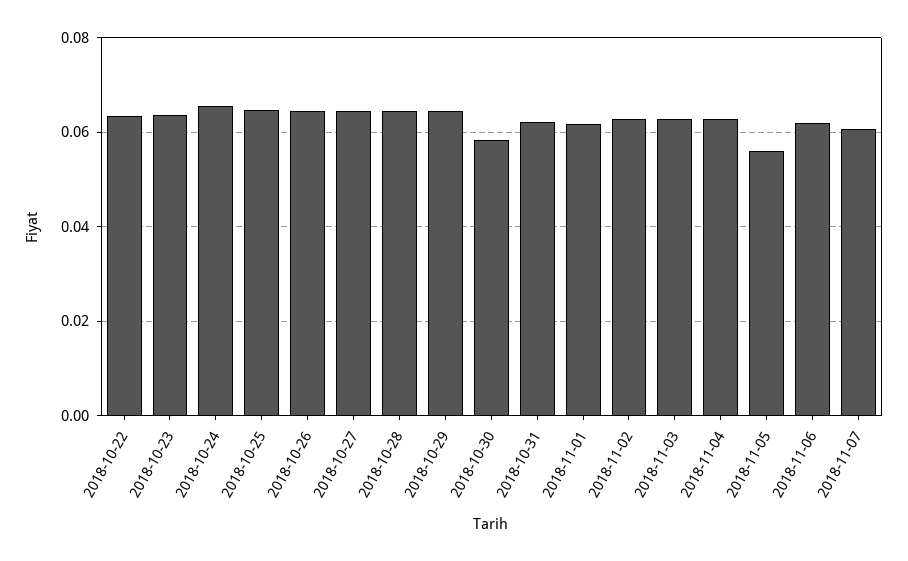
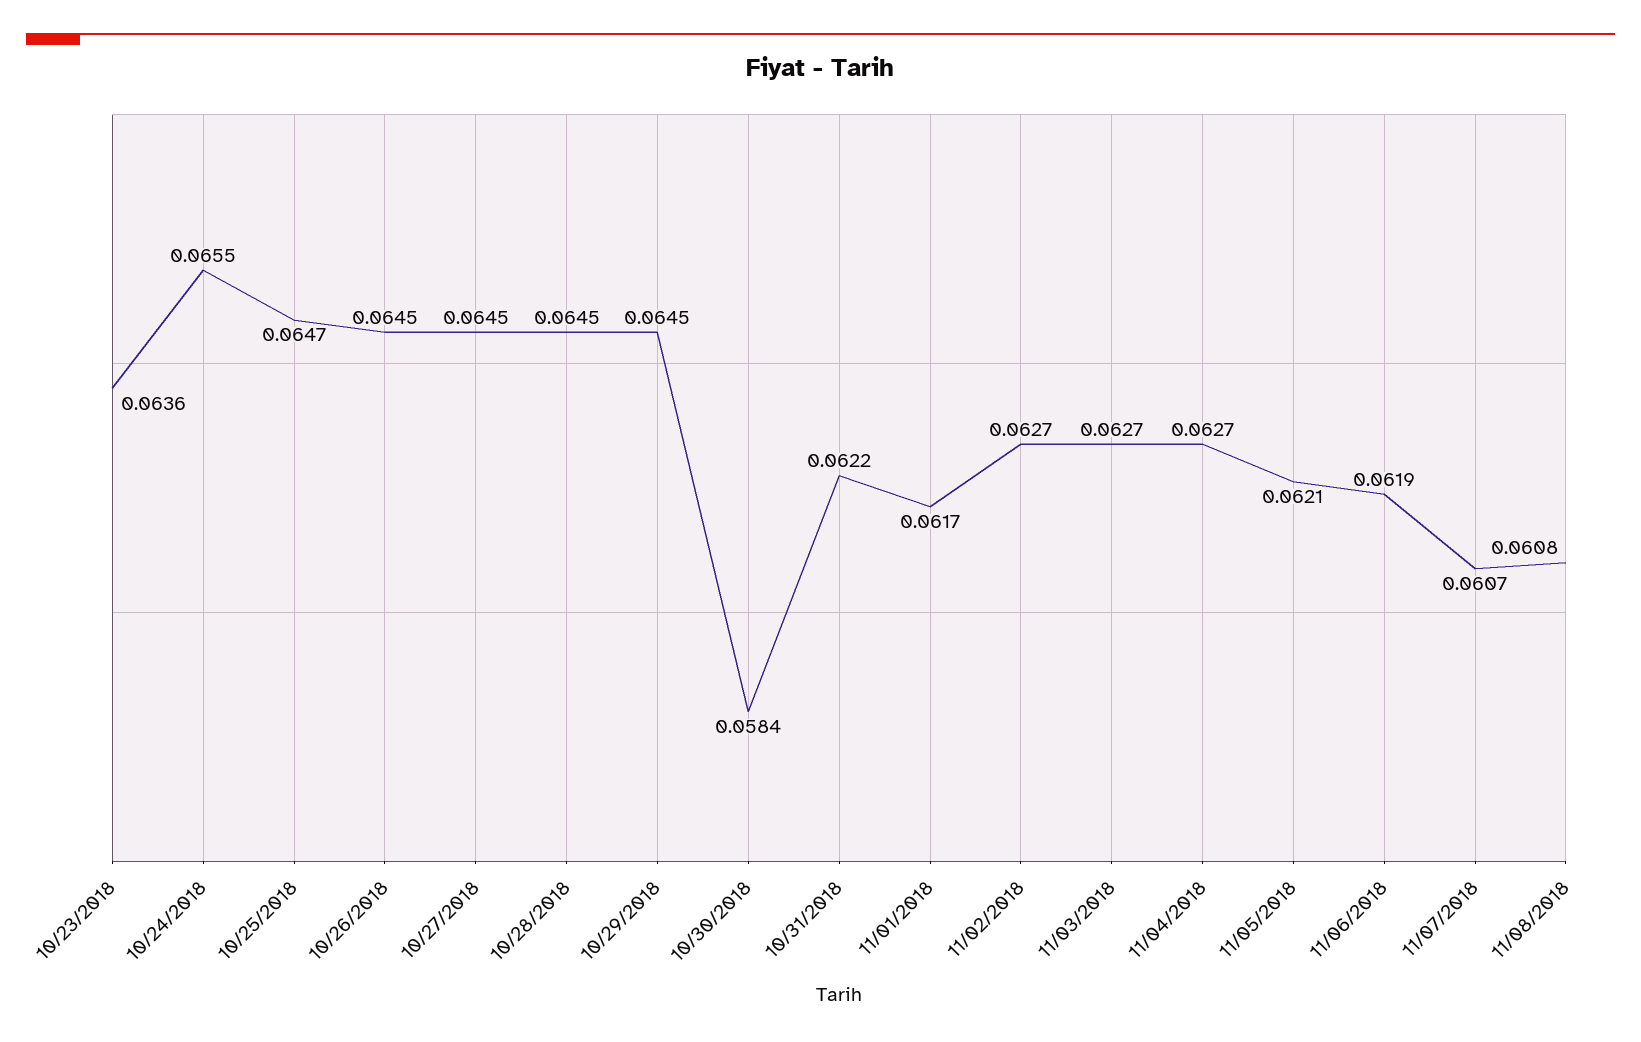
2018-10-22: 0.064 -> none
2018-11-05: 0.056 -> 0.0621
11/08/2018: none -> 0.0608

